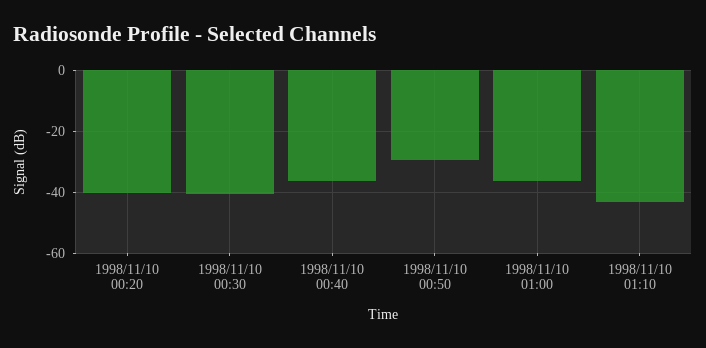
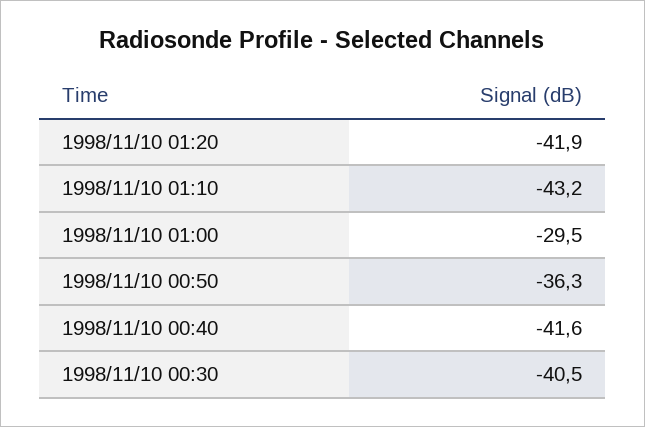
1998/11/10 00:20: -40 -> none
1998/11/10 00:40: -36 -> -41.6
1998/11/10 00:50: -30 -> -36.3
1998/11/10 01:00: -36 -> -29.5
1998/11/10 01:20: none -> -41.9

